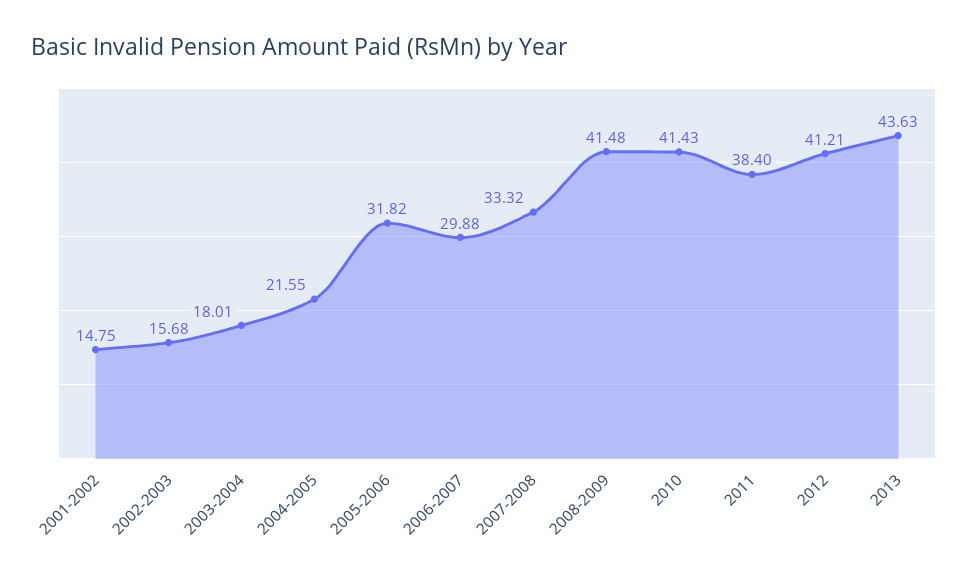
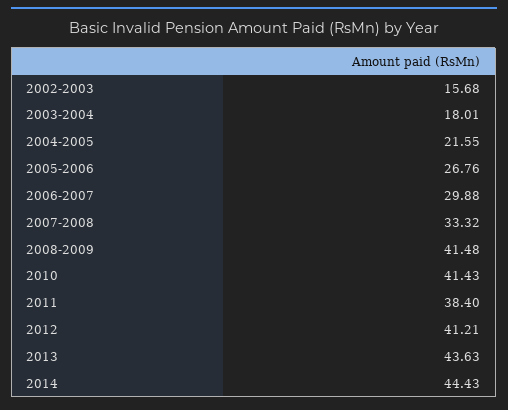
2001-2002: 14.75 -> none
2005-2006: 31.82 -> 26.76
2014: none -> 44.43

